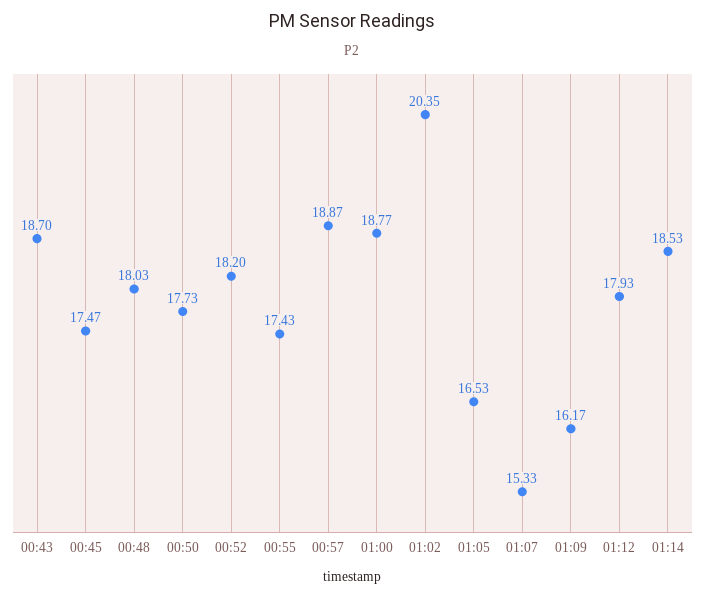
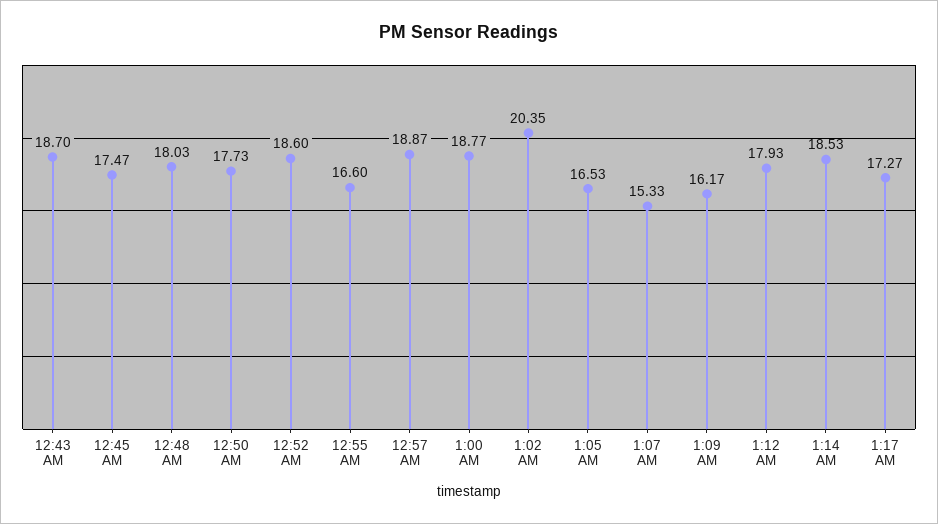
00:52: 18.2 -> 18.6
00:55: 17.43 -> 16.6
1:17 AM: none -> 17.27

